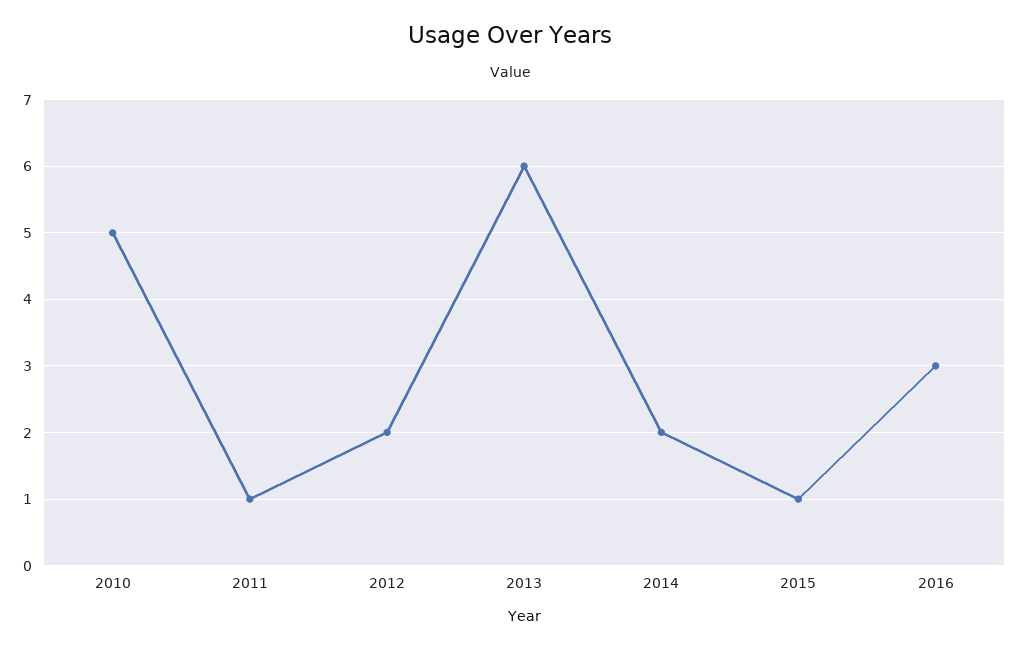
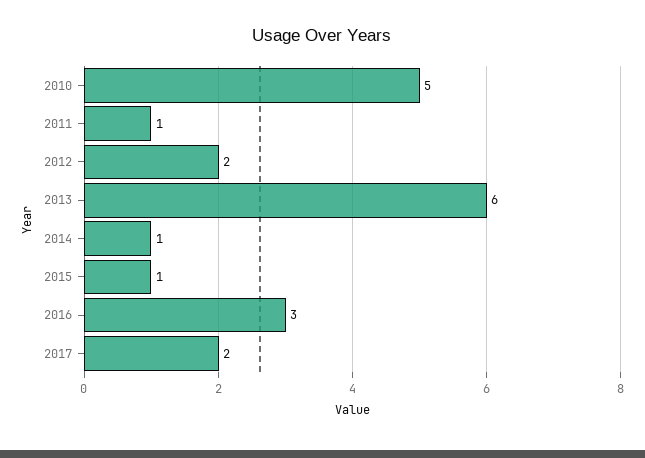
2014: 2 -> 1
2017: none -> 2

